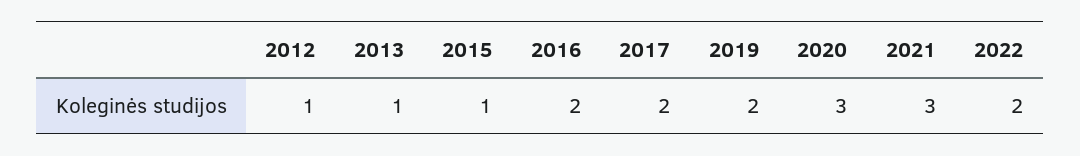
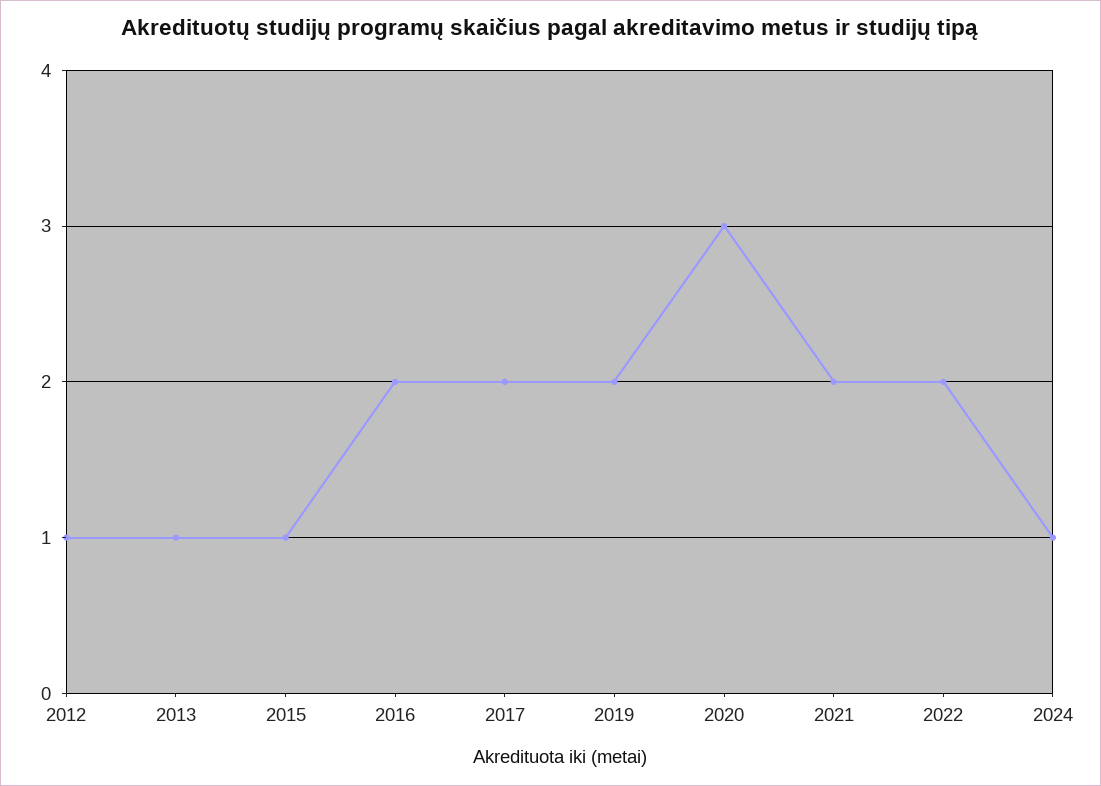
2021: 3 -> 2
2024: none -> 1

